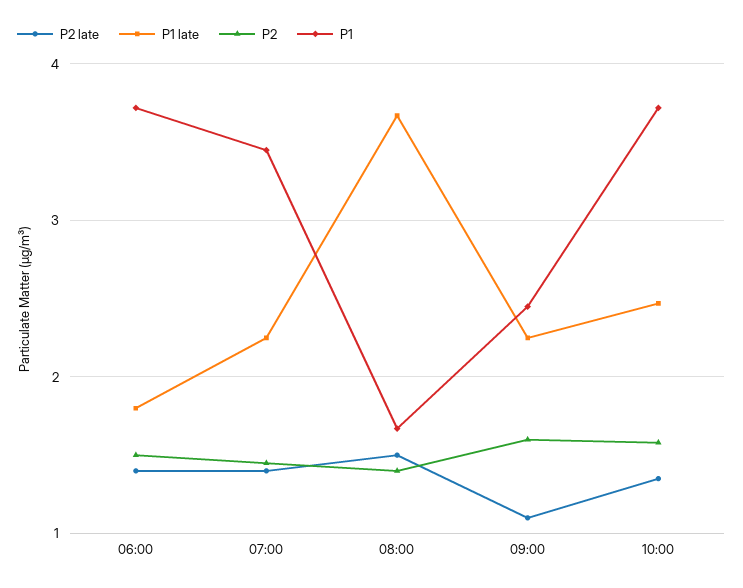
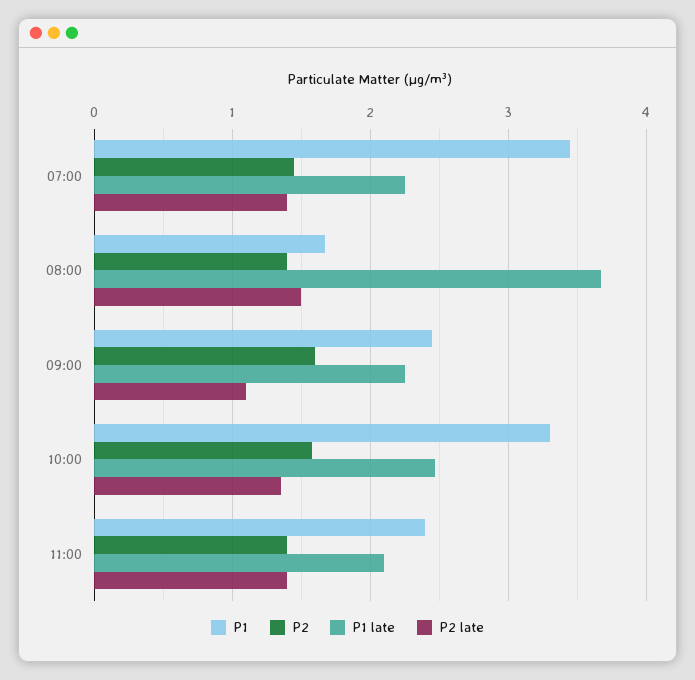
P2 late, 06:00: 1.4 -> none
P1 late, 06:00: 1.8 -> none
P2, 06:00: 1.5 -> none
P1, 06:00: 3.7 -> none
P1, 10:00: 3.7 -> 3.3
P1, 11:00: none -> 2.4
P2, 11:00: none -> 1.4
P1 late, 11:00: none -> 2.1
P2 late, 11:00: none -> 1.4

